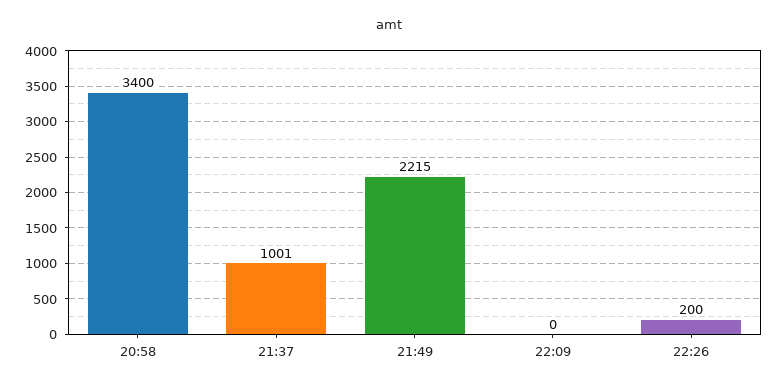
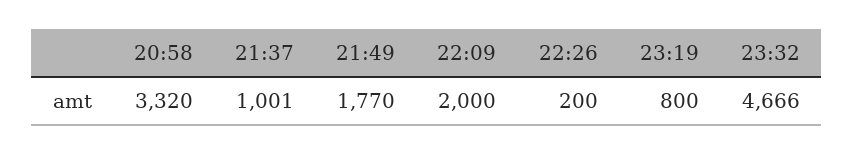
20:58: 3400 -> 3320
21:49: 2215 -> 1770
22:09: 0 -> 2000
23:19: none -> 800
23:32: none -> 4666

